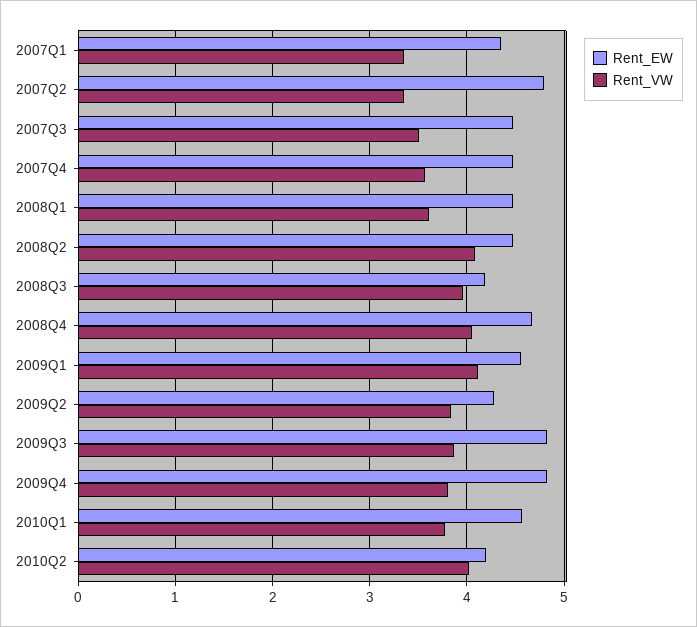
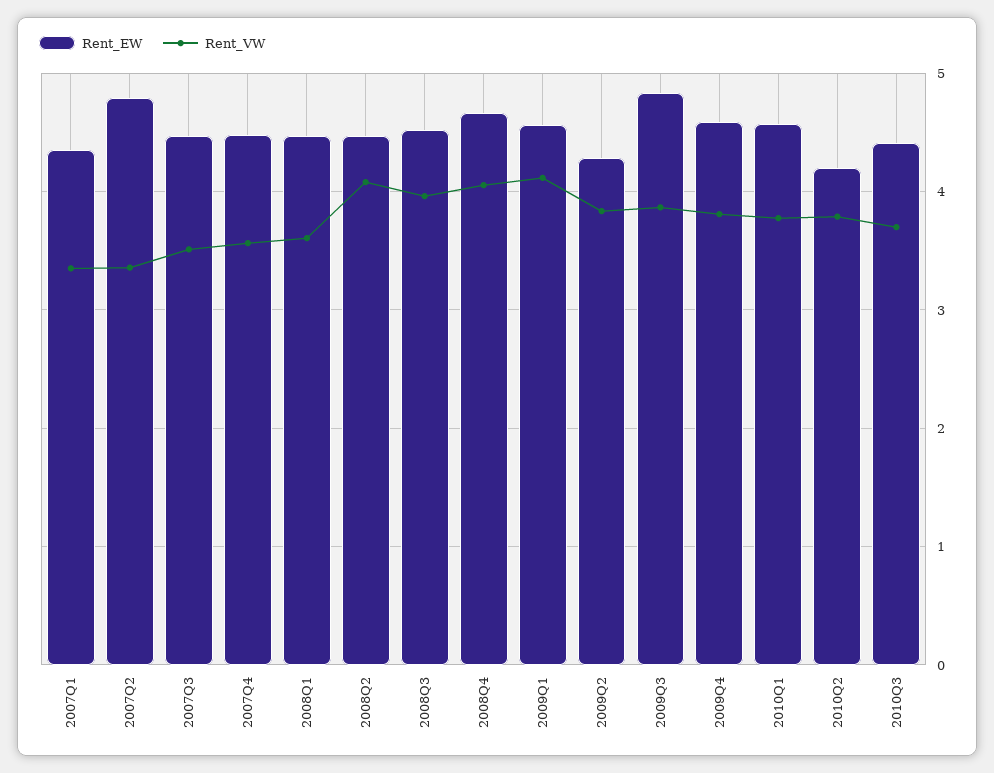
Rent_EW, 2008Q3: 4.2 -> 4.5
Rent_EW, 2009Q4: 4.8 -> 4.6
Rent_VW, 2010Q2: 4 -> 3.8
Rent_EW, 2010Q3: none -> 4.4
Rent_VW, 2010Q3: none -> 3.7

